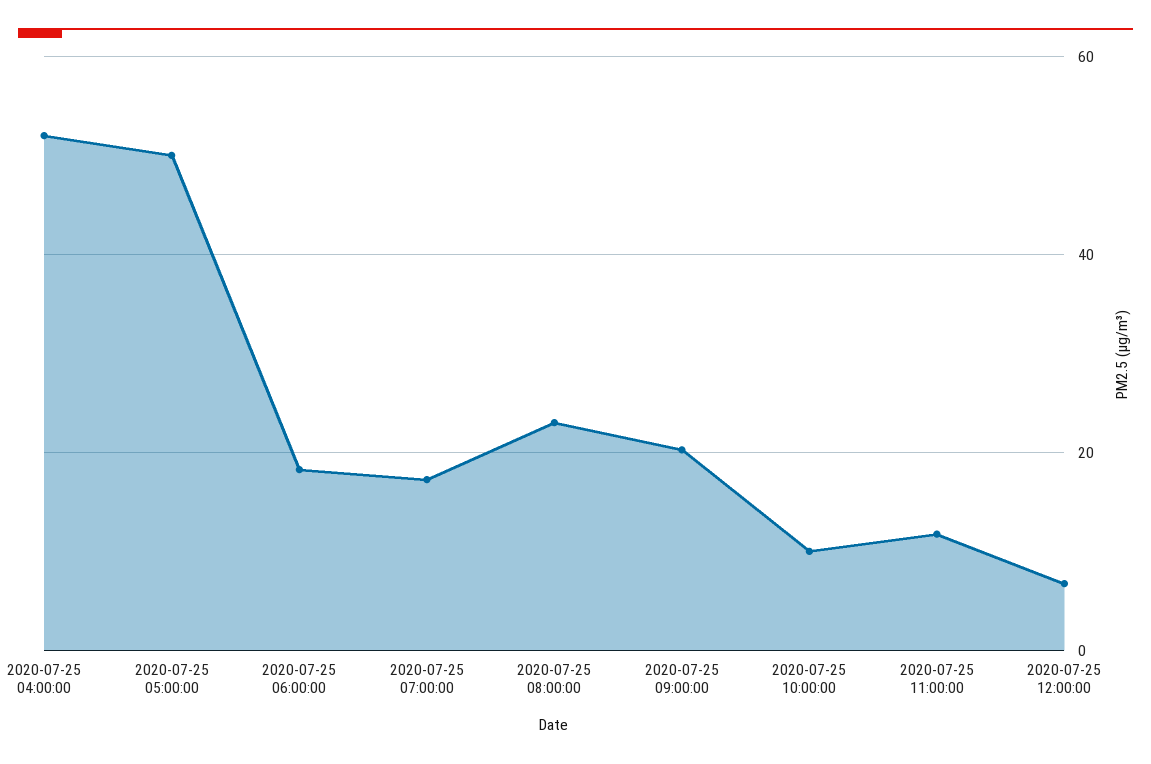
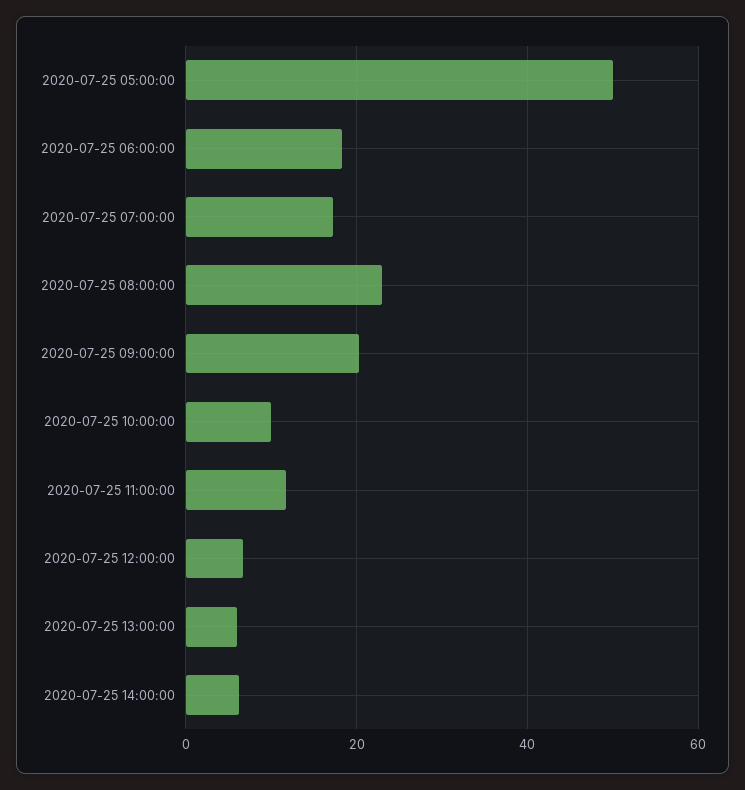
2020-07-25 04:00:00: 52 -> none
2020-07-25 13:00:00: none -> 6
2020-07-25 14:00:00: none -> 6

